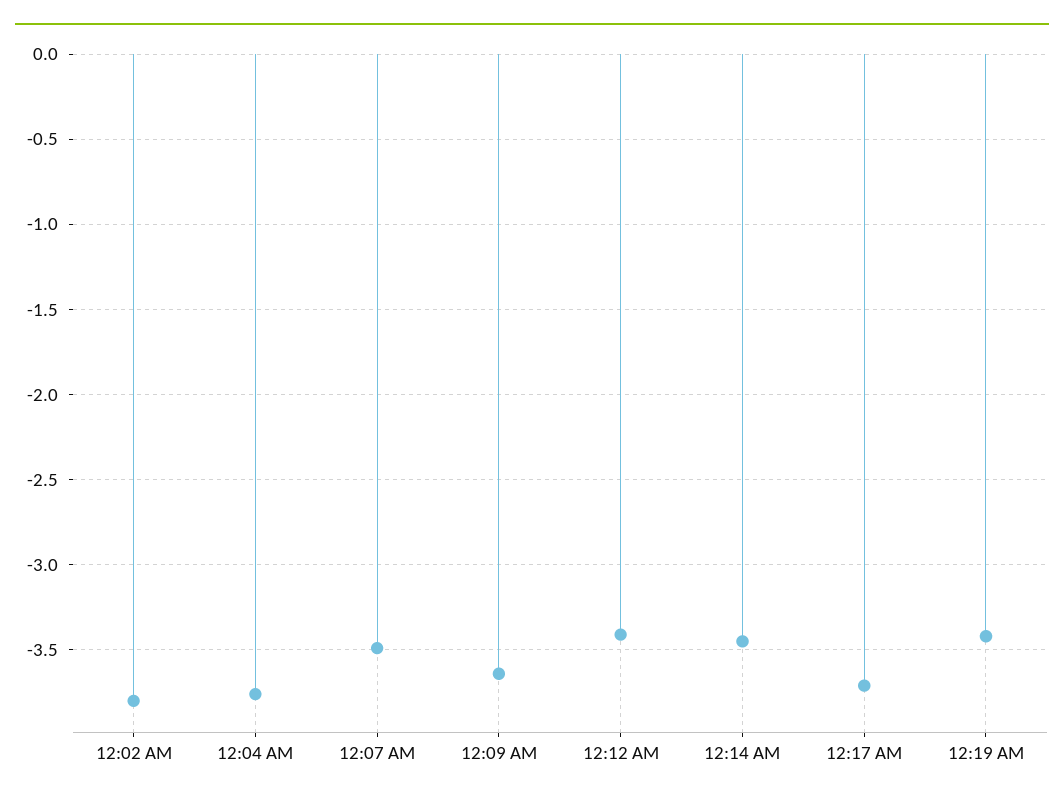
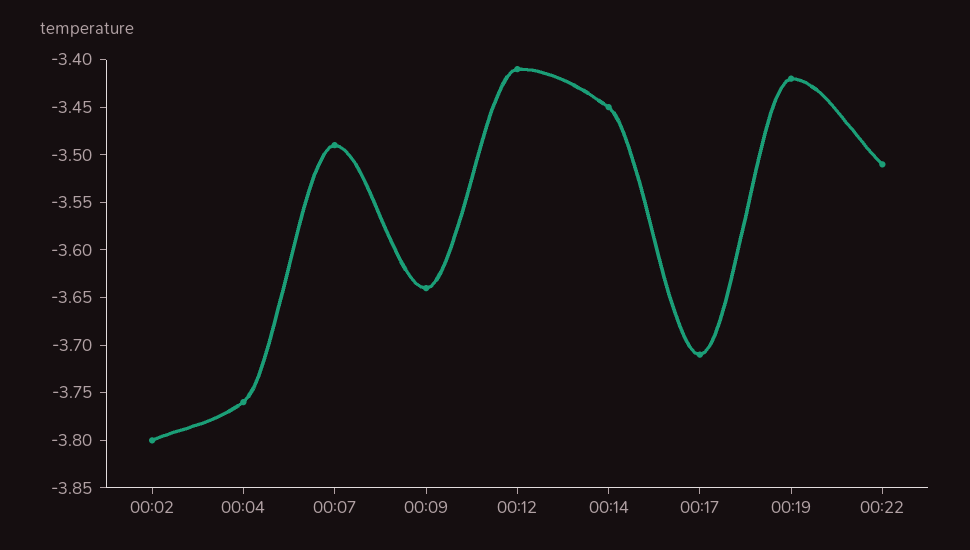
00:22: none -> -3.51

